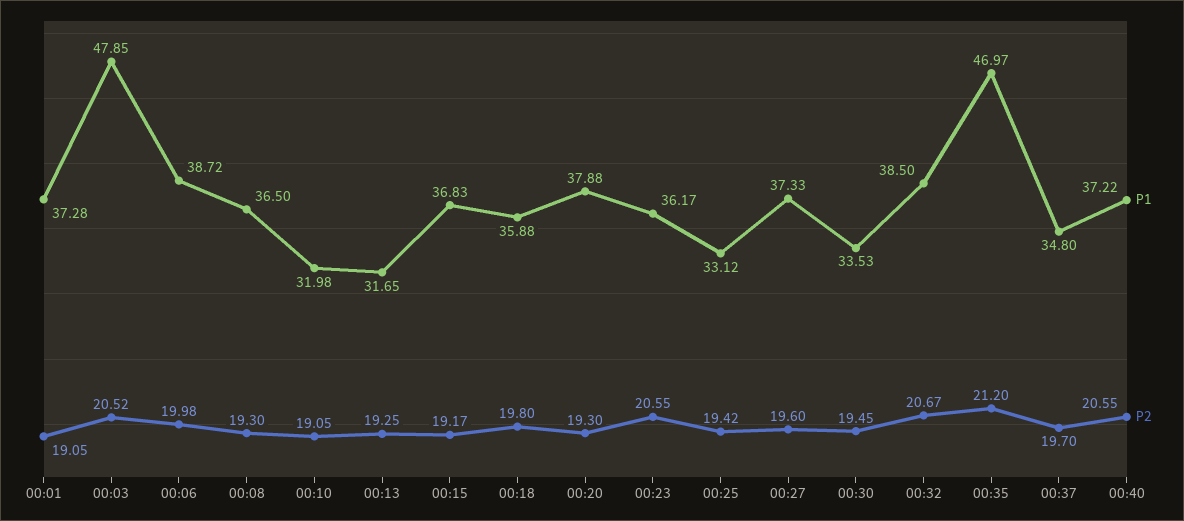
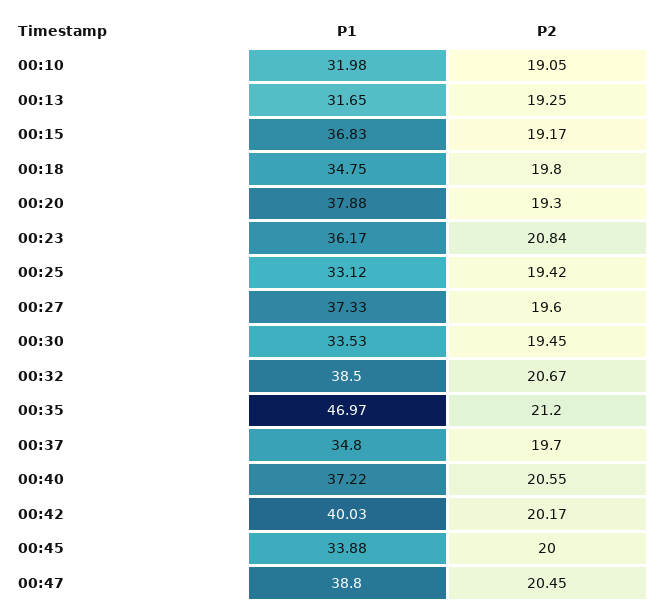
P1, 00:01: 37.28 -> none
P2, 00:01: 19.05 -> none
P1, 00:03: 47.85 -> none
P2, 00:03: 20.52 -> none
P1, 00:06: 38.72 -> none
P2, 00:06: 19.98 -> none
P1, 00:08: 36.5 -> none
P2, 00:08: 19.3 -> none
P1, 00:18: 35.88 -> 34.75
P2, 00:23: 20.55 -> 20.84
P1, 00:42: none -> 40.03
P2, 00:42: none -> 20.17
P1, 00:45: none -> 33.88
P2, 00:45: none -> 20
P1, 00:47: none -> 38.8
P2, 00:47: none -> 20.45

